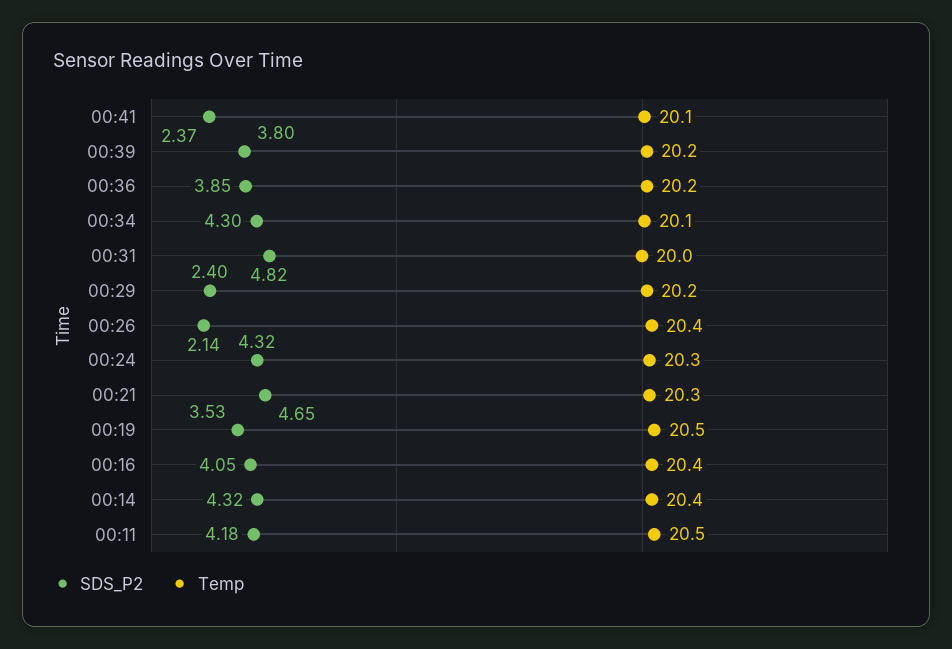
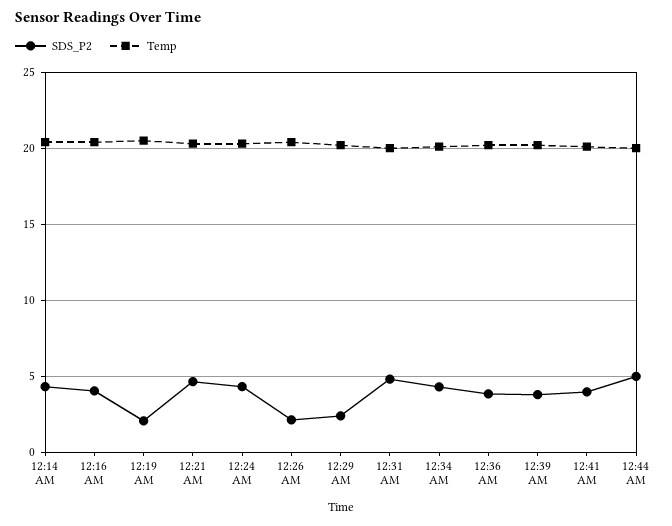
SDS_P2, 00:41: 2.37 -> 4
SDS_P2, 00:19: 3.53 -> 2
SDS_P2, 00:11: 4.18 -> none
Temp, 00:11: 20.5 -> none
SDS_P2, 12:44 AM: none -> 5
Temp, 12:44 AM: none -> 20

